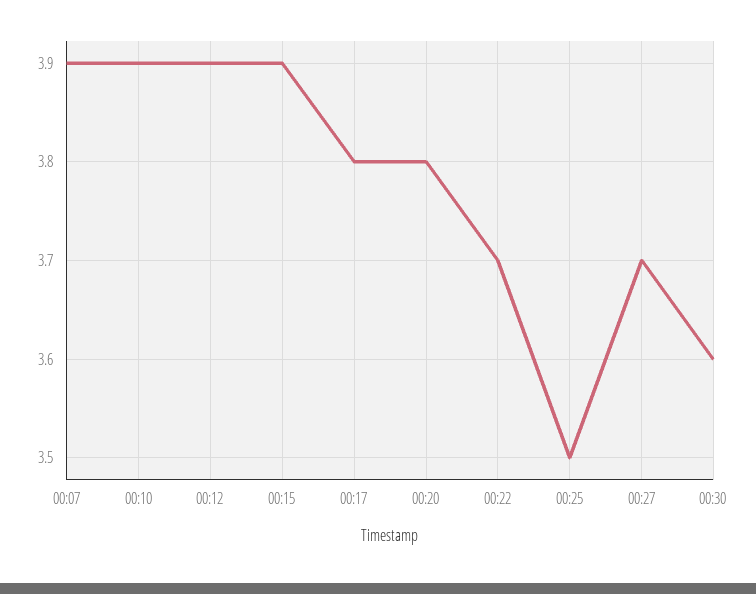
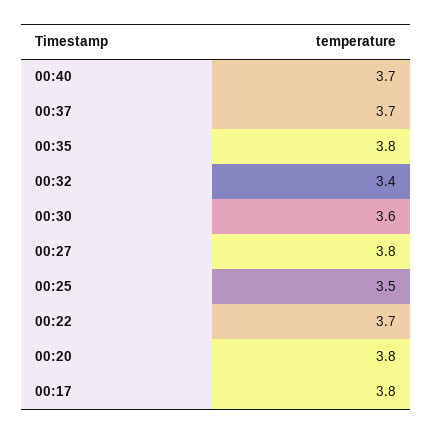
00:07: 3.9 -> none
00:10: 3.9 -> none
00:12: 3.9 -> none
00:15: 3.9 -> none
00:27: 3.7 -> 3.8
00:40: none -> 3.7
00:37: none -> 3.7
00:35: none -> 3.8
00:32: none -> 3.4

